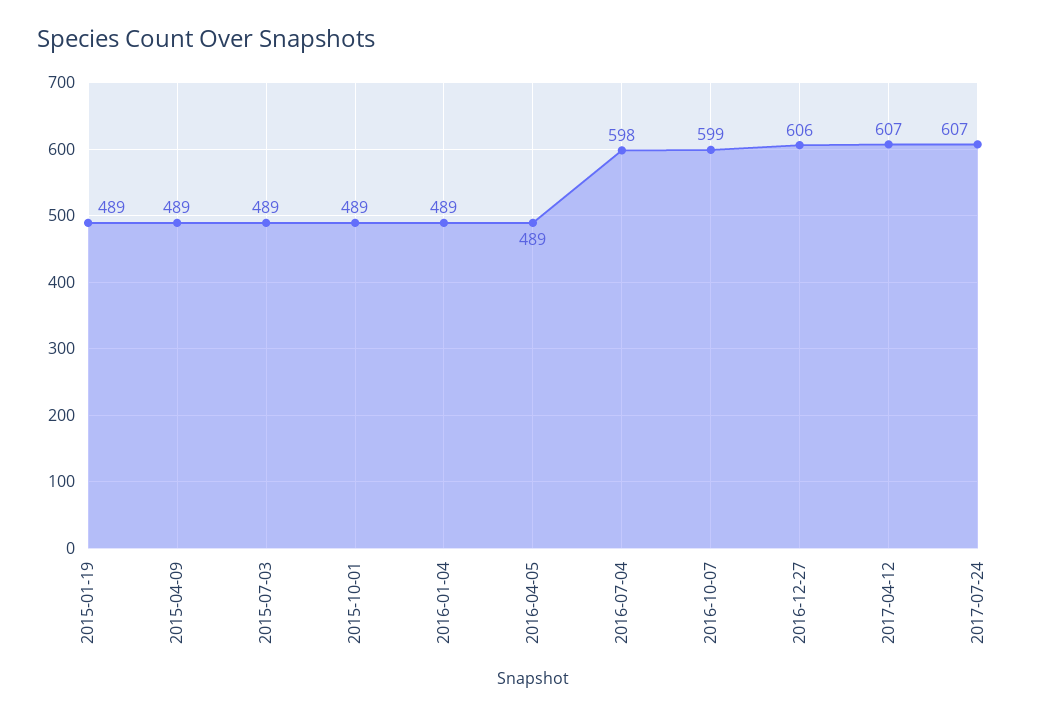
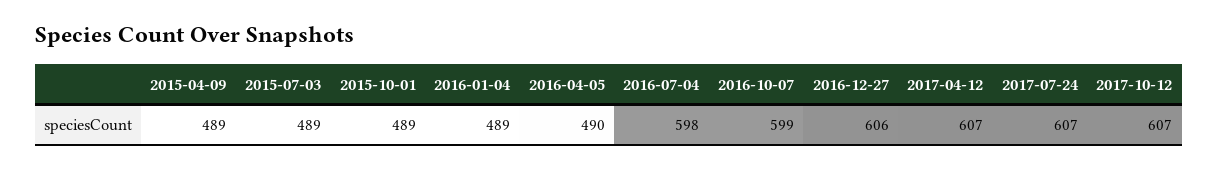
2015-01-19: 489 -> none
2016-04-05: 489 -> 490
2017-10-12: none -> 607

